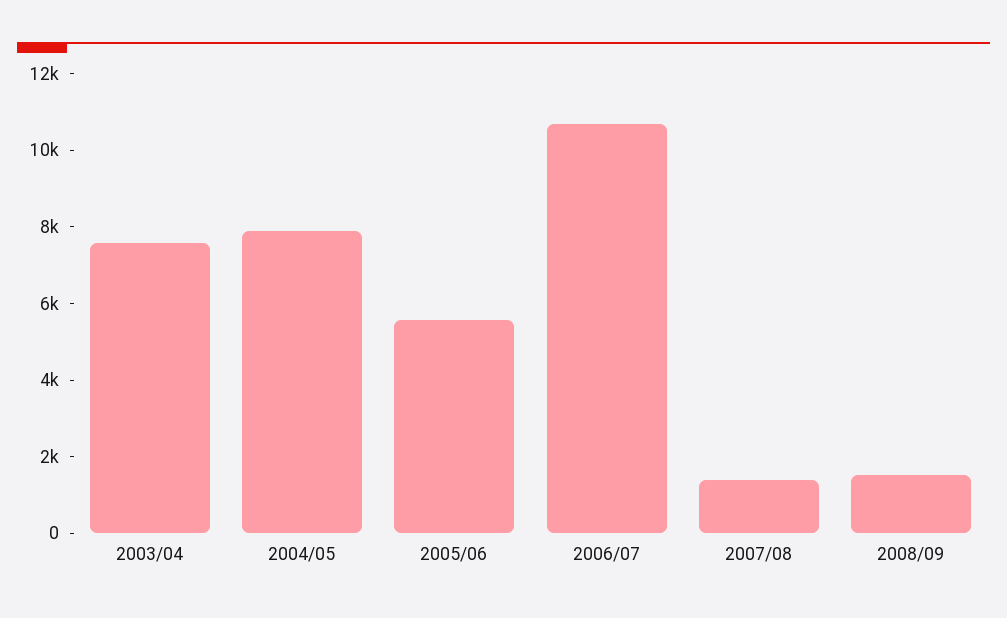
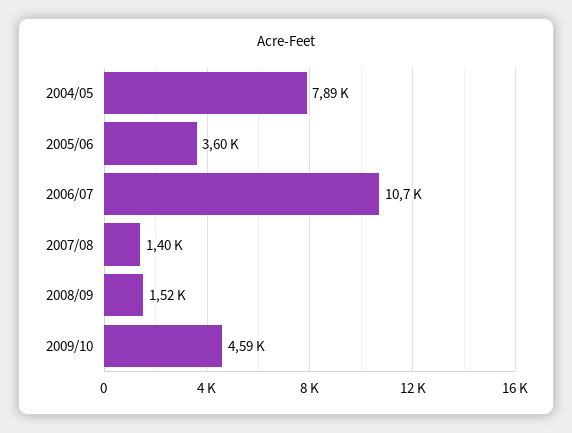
2003/04: 7500 -> none
2005/06: 5500 -> 3600
2009/10: none -> 4590

